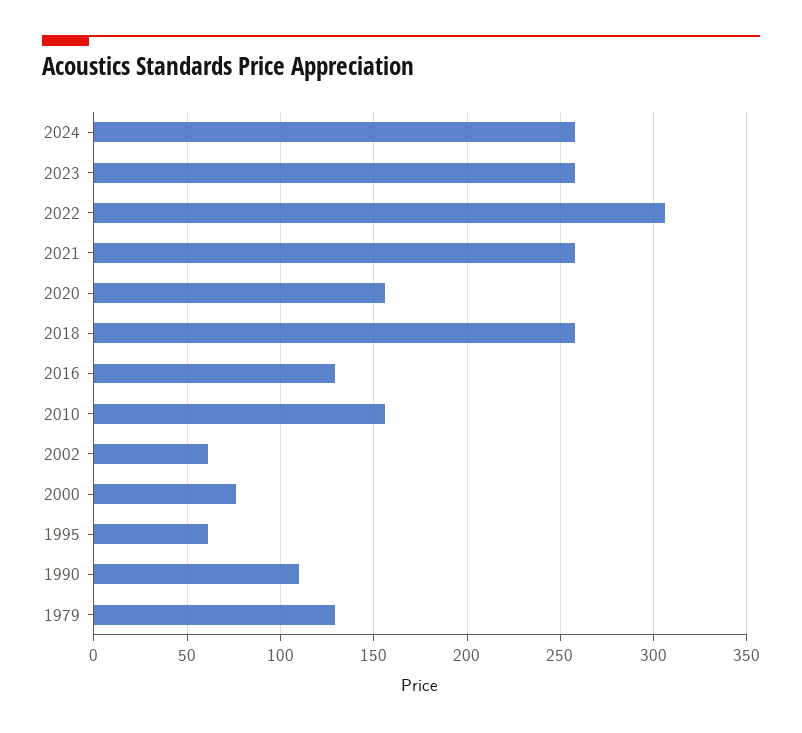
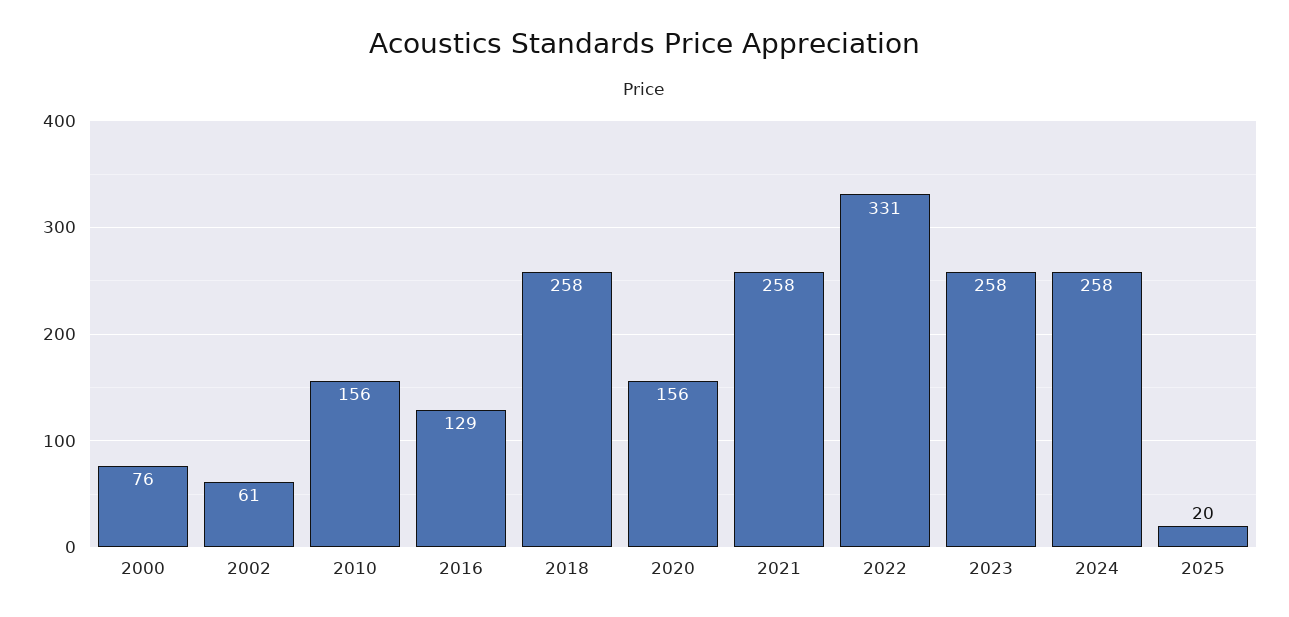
2022: 305 -> 331
1995: 60 -> none
1990: 110 -> none
1979: 130 -> none
2025: none -> 20

